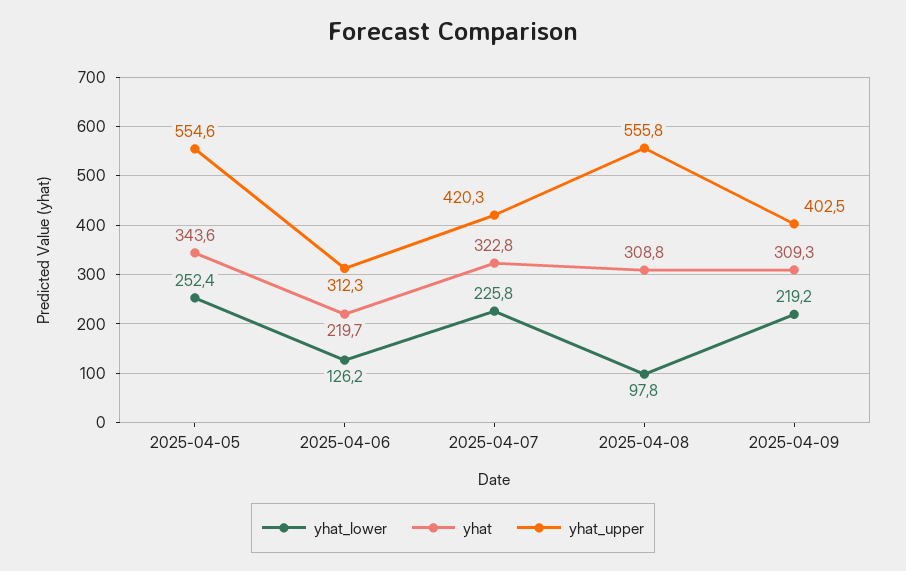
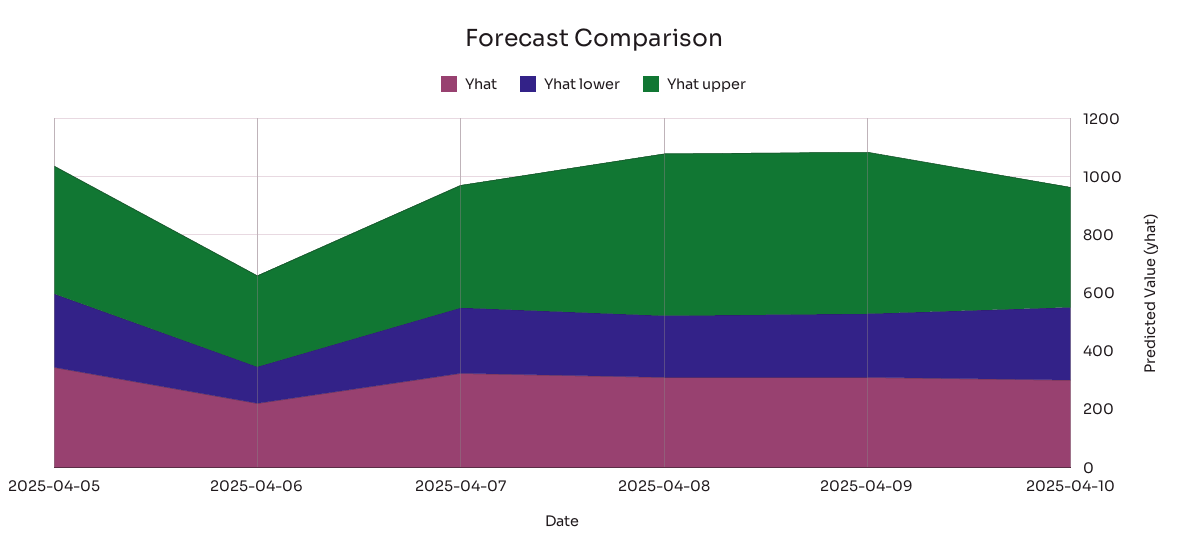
yhat_upper, 2025-04-05: 554.6 -> 450
yhat_lower, 2025-04-08: 97.8 -> 200
yhat_upper, 2025-04-09: 402.5 -> 550
yhat, 2025-04-10: none -> 300
yhat_lower, 2025-04-10: none -> 250
yhat_upper, 2025-04-10: none -> 400

